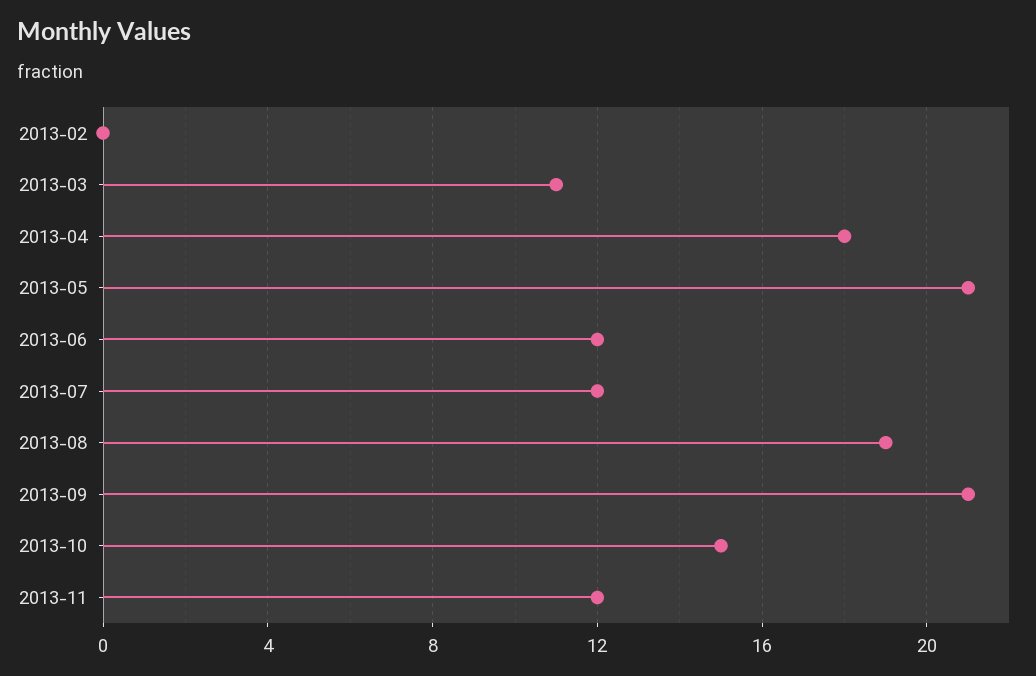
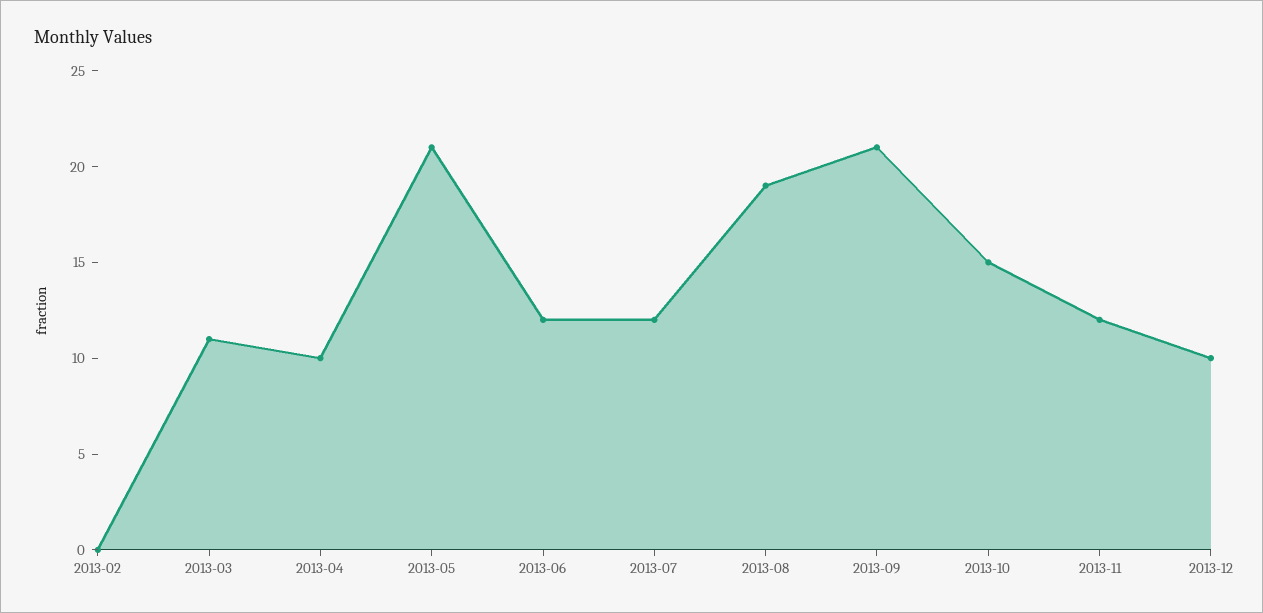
2013-04: 18 -> 10
2013-12: none -> 10

